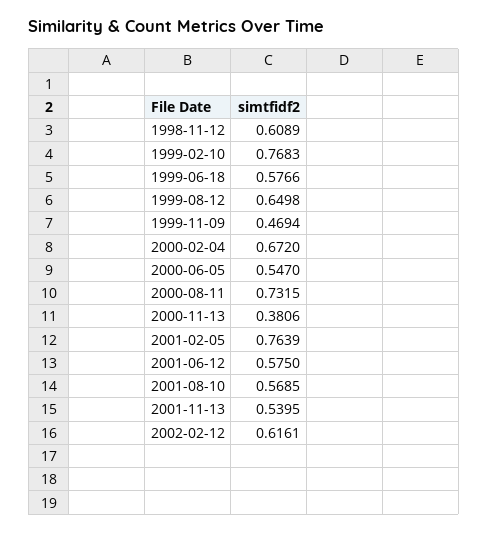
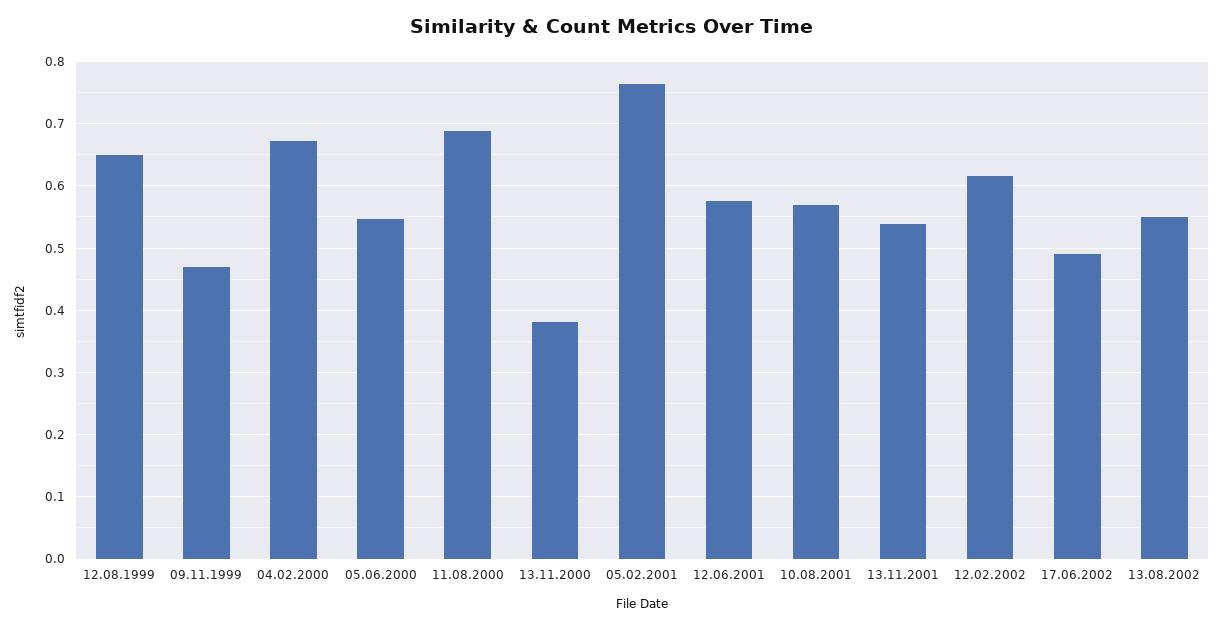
1998-11-12: 0.6089 -> none
1999-02-10: 0.7683 -> none
1999-06-18: 0.5766 -> none
2000-08-11: 0.7315 -> 0.69
17.06.2002: none -> 0.49
13.08.2002: none -> 0.55

